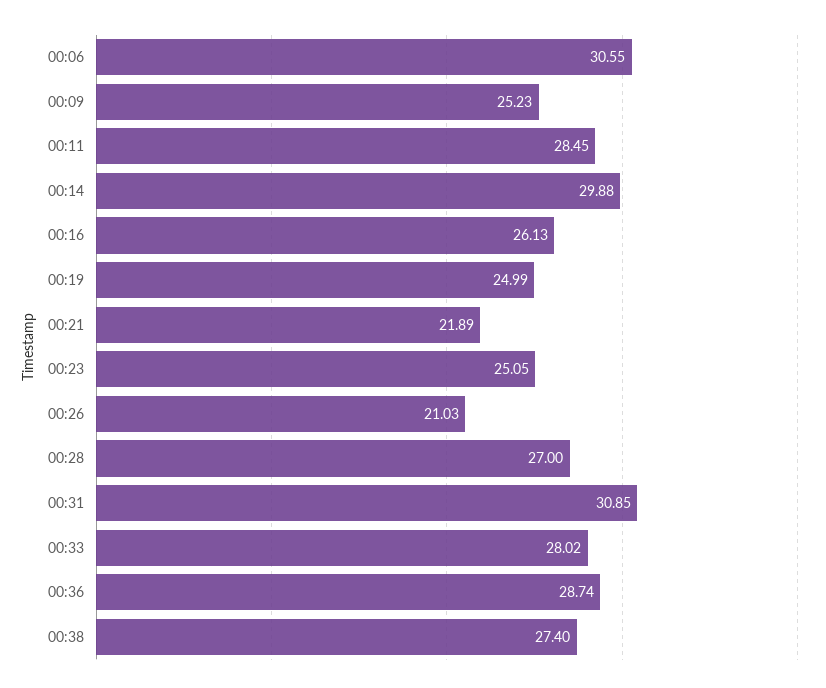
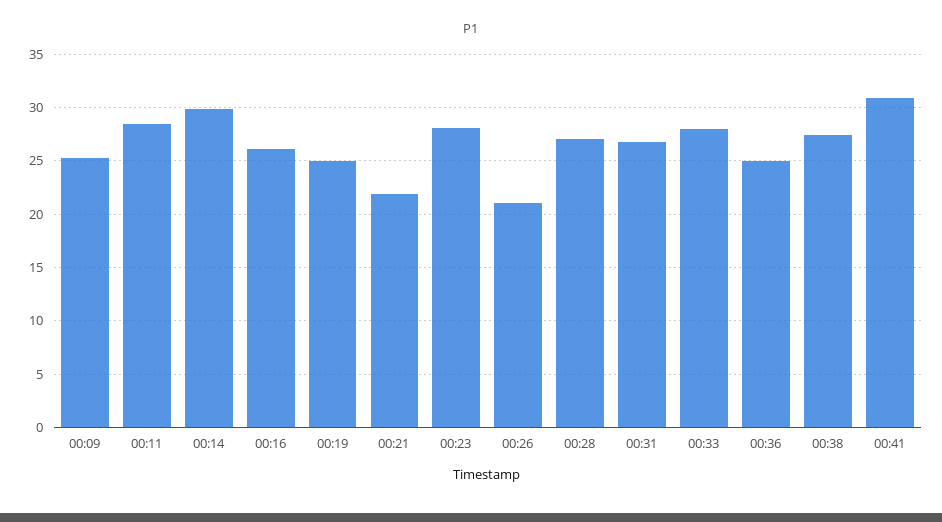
00:06: 30.55 -> none
00:23: 25.05 -> 28
00:31: 30.85 -> 27
00:36: 28.74 -> 25
00:41: none -> 31

